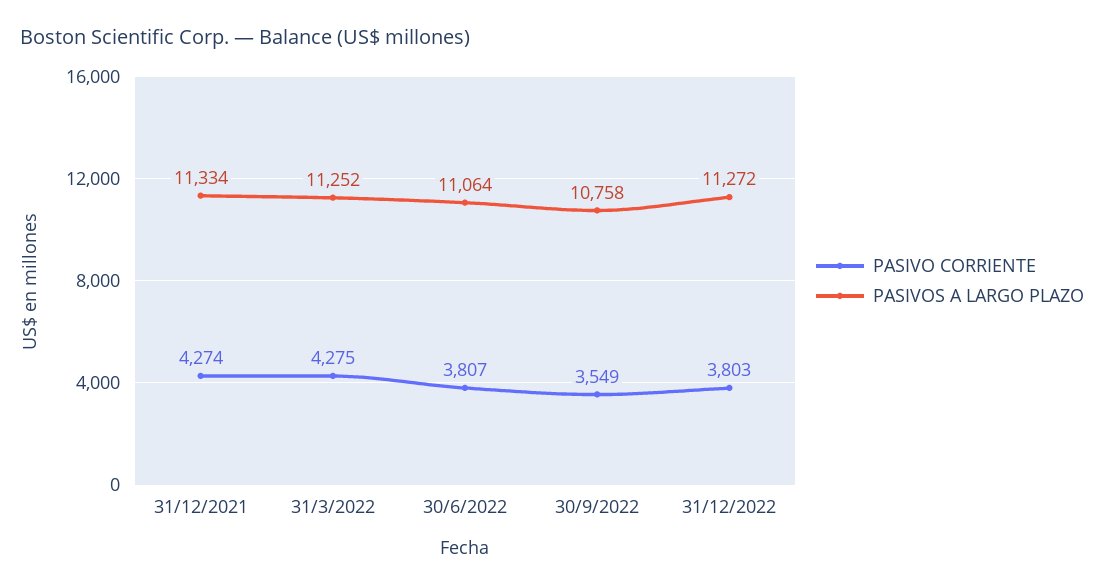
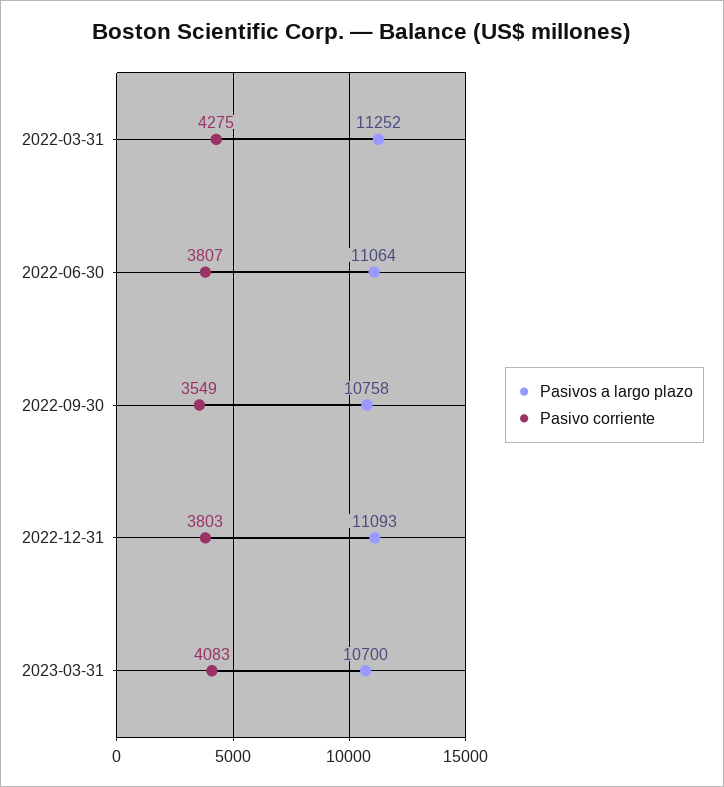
PASIVO CORRIENTE, 31/12/2021: 4274 -> none
PASIVOS A LARGO PLAZO, 31/12/2021: 11334 -> none
PASIVOS A LARGO PLAZO, 31/12/2022: 11272 -> 11093
PASIVOS A LARGO PLAZO, 2023-03-31: none -> 10700
PASIVO CORRIENTE, 2023-03-31: none -> 4083

